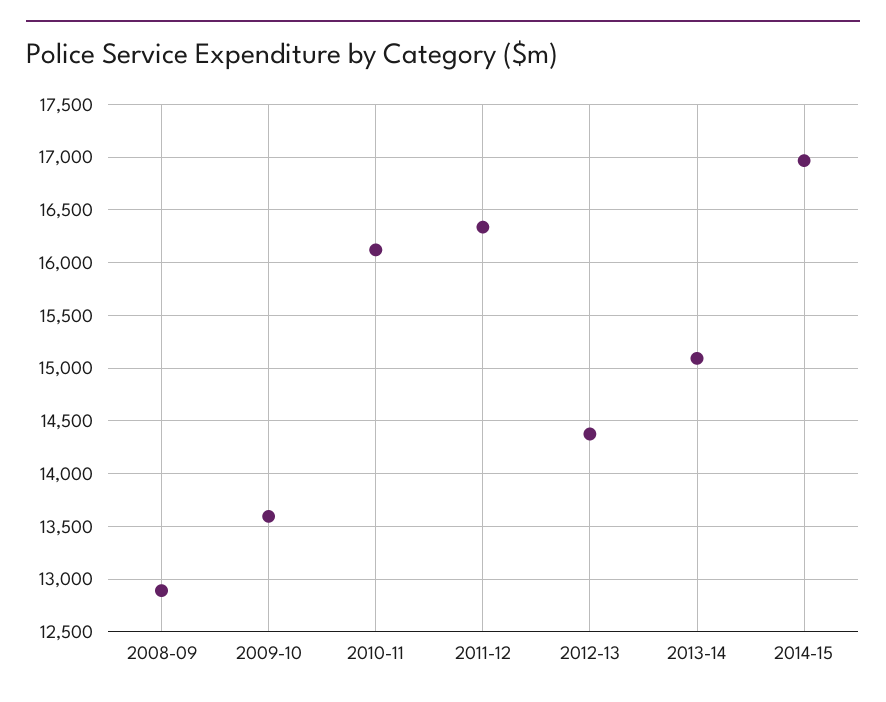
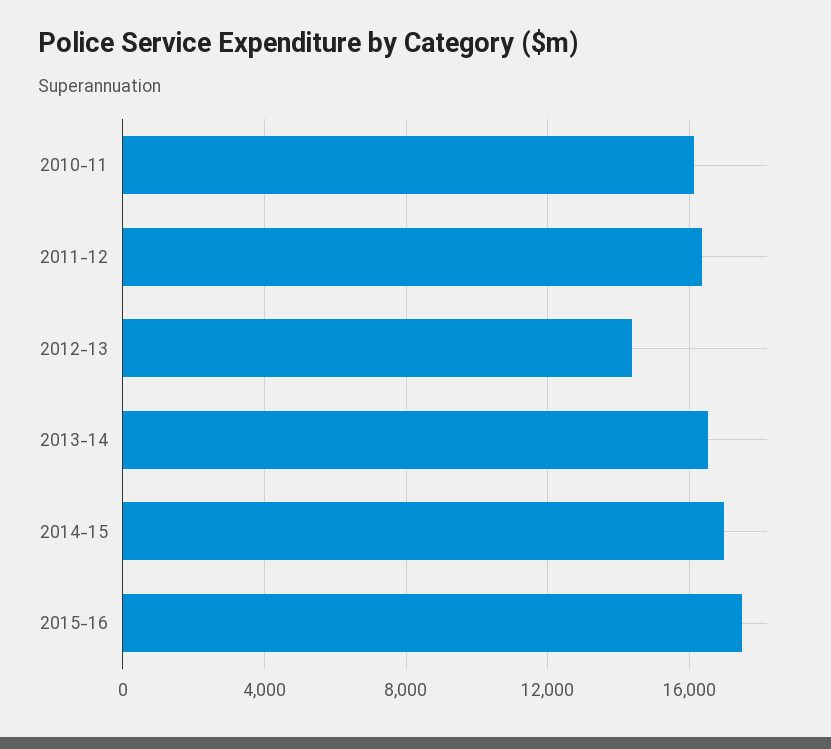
2008-09: 12900 -> none
2009-10: 13600 -> none
2013-14: 15100 -> 16500
2015-16: none -> 17500

